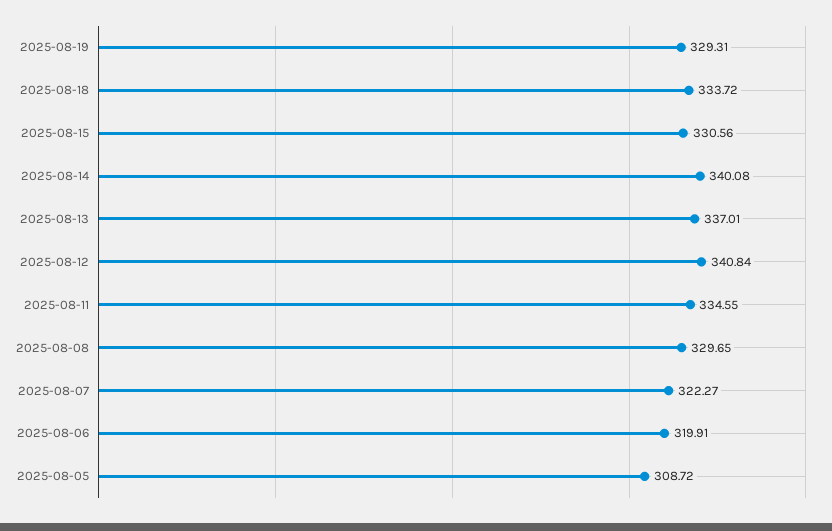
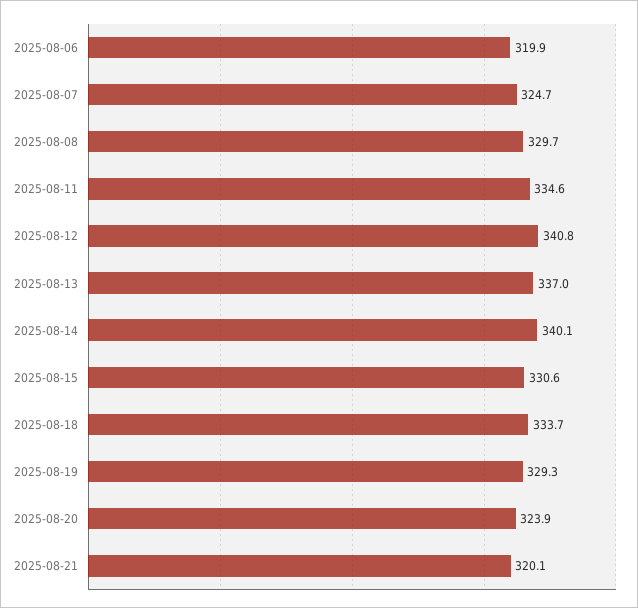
2025-08-07: 322.27 -> 324.7
2025-08-05: 308.72 -> none
2025-08-20: none -> 323.9
2025-08-21: none -> 320.1

